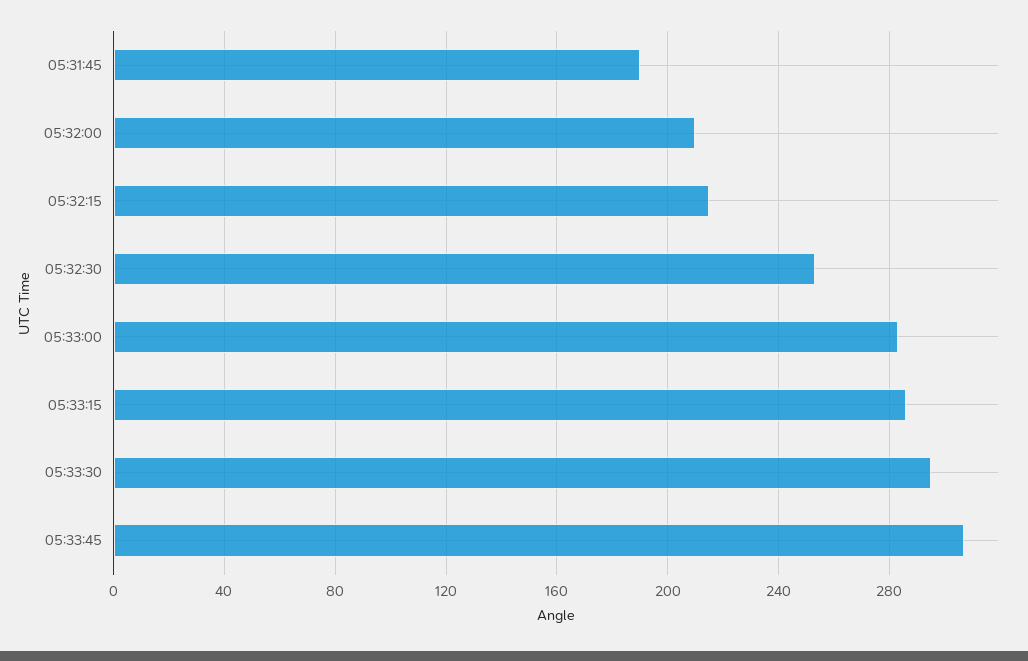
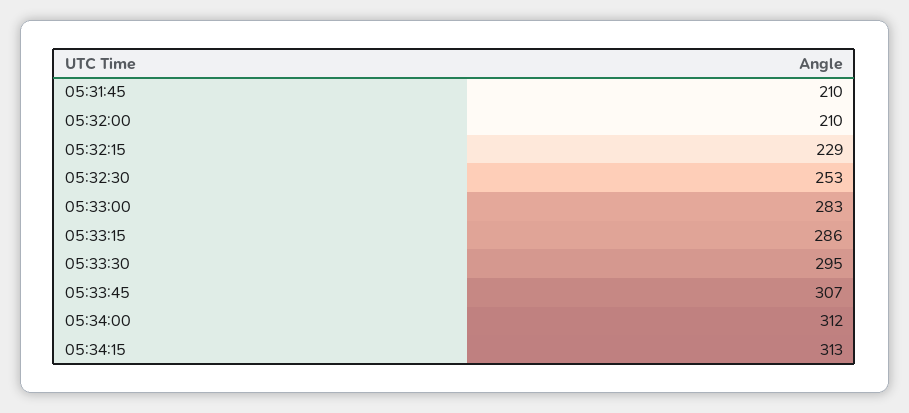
05:31:45: 190 -> 210
05:32:15: 215 -> 229
05:34:00: none -> 312
05:34:15: none -> 313

